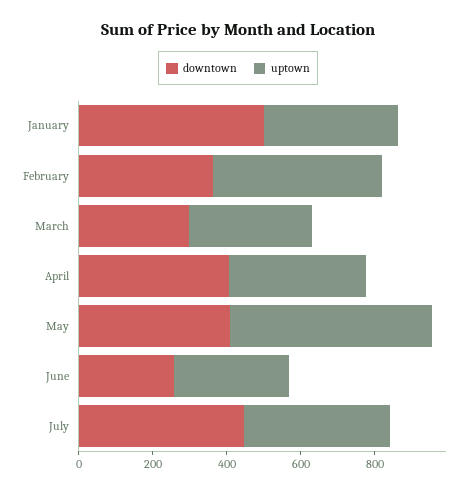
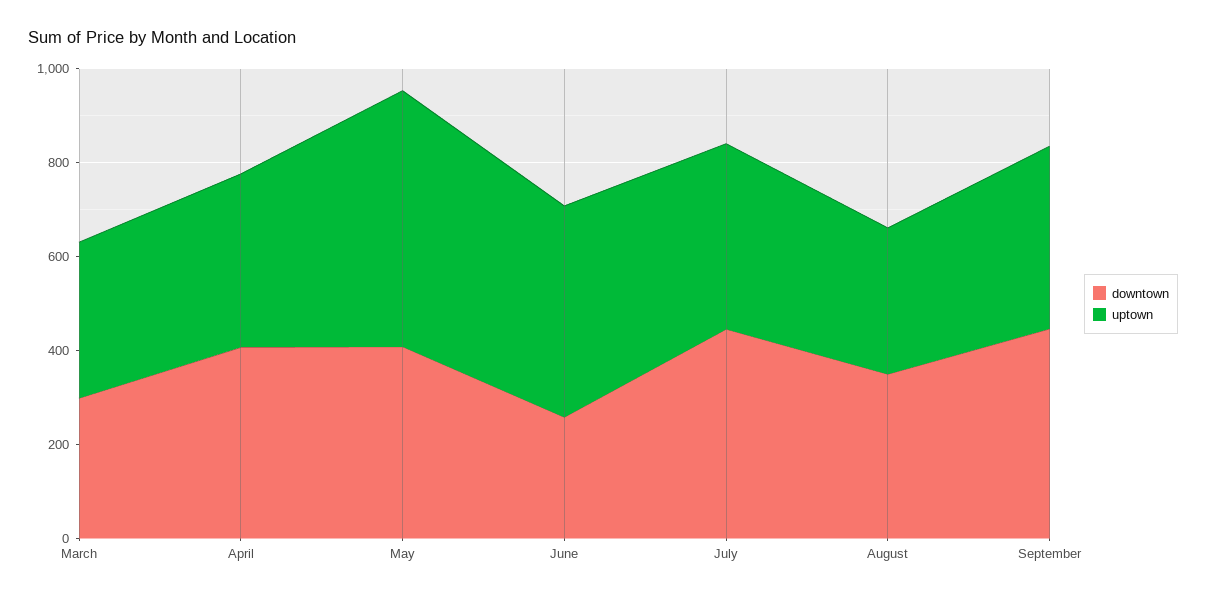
downtown, January: 500 -> none
uptown, January: 350 -> none
downtown, February: 350 -> none
uptown, February: 450 -> none
uptown, June: 300 -> 450
downtown, August: none -> 350
uptown, August: none -> 300
downtown, September: none -> 450
uptown, September: none -> 400

